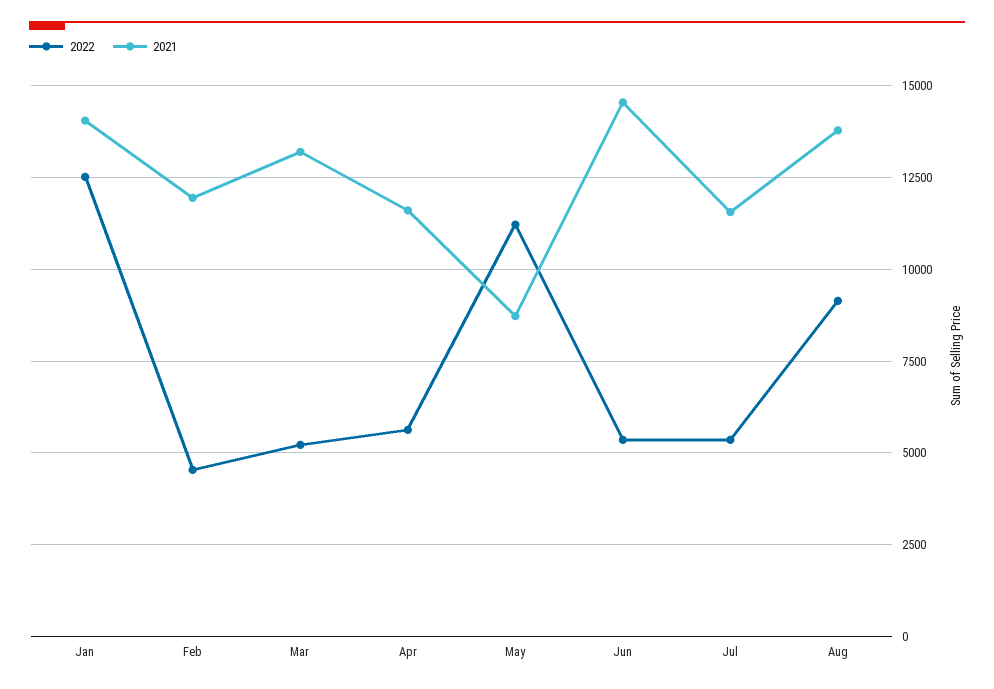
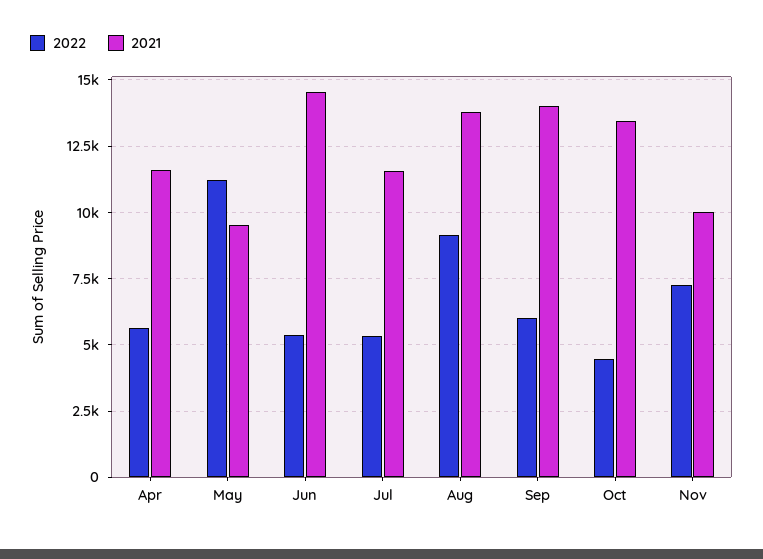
2022, Jan: 12500 -> none
2021, Jan: 14000 -> none
2022, Feb: 4500 -> none
2021, Feb: 12000 -> none
2022, Mar: 5250 -> none
2021, Mar: 13250 -> none
2021, May: 8750 -> 9500
2022, Sep: none -> 6000
2021, Sep: none -> 14000
2022, Oct: none -> 4500
2021, Oct: none -> 13500
2022, Nov: none -> 7250
2021, Nov: none -> 10000

